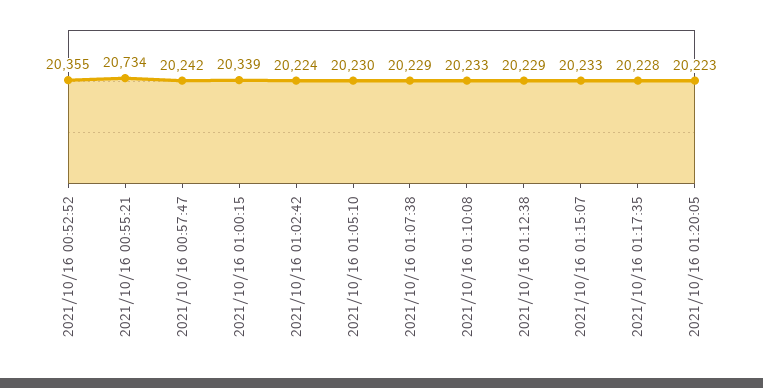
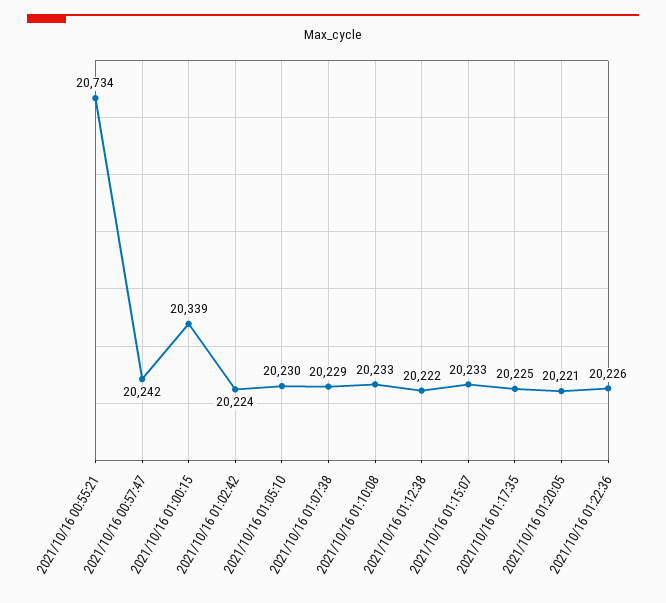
2021/10/16 00:52:52: 20355 -> none
2021/10/16 01:12:38: 20229 -> 20222
2021/10/16 01:17:35: 20228 -> 20225
2021/10/16 01:20:05: 20223 -> 20221
2021/10/16 01:22:36: none -> 20226

